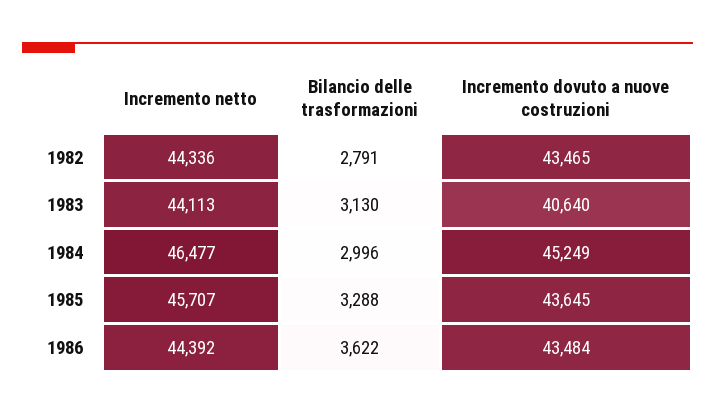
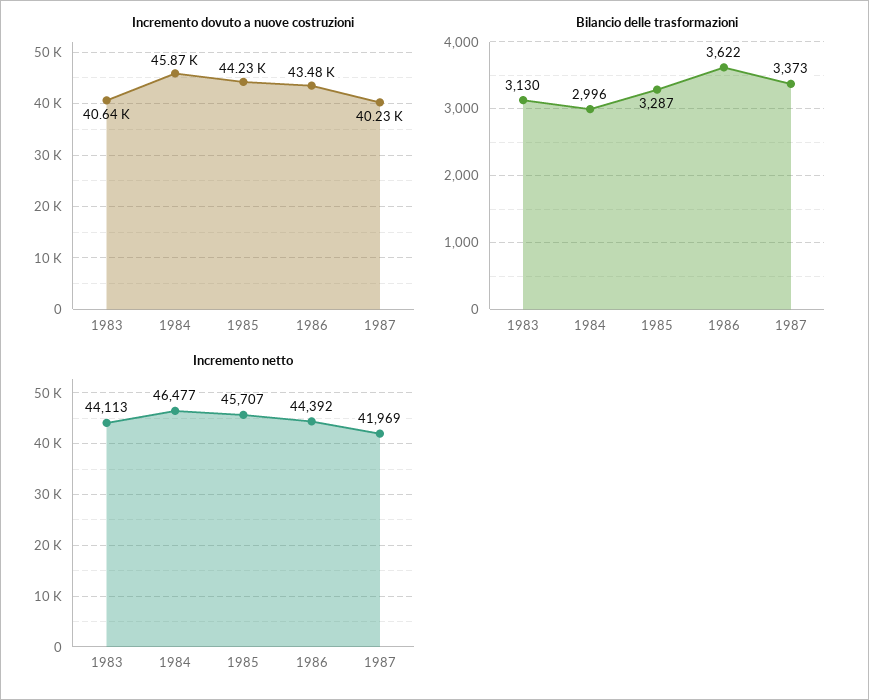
Incremento netto, 1982: 44336 -> none
Bilancio delle trasformazioni, 1982: 2791 -> none
Incremento dovuto a nuove costruzioni, 1982: 43465 -> none
Incremento dovuto a nuove costruzioni, 1984: 45249 -> 45870
Bilancio delle trasformazioni, 1985: 3288 -> 3287
Incremento dovuto a nuove costruzioni, 1985: 43645 -> 44230
Incremento dovuto a nuove costruzioni, 1987: none -> 40230
Bilancio delle trasformazioni, 1987: none -> 3373
Incremento netto, 1987: none -> 41969

